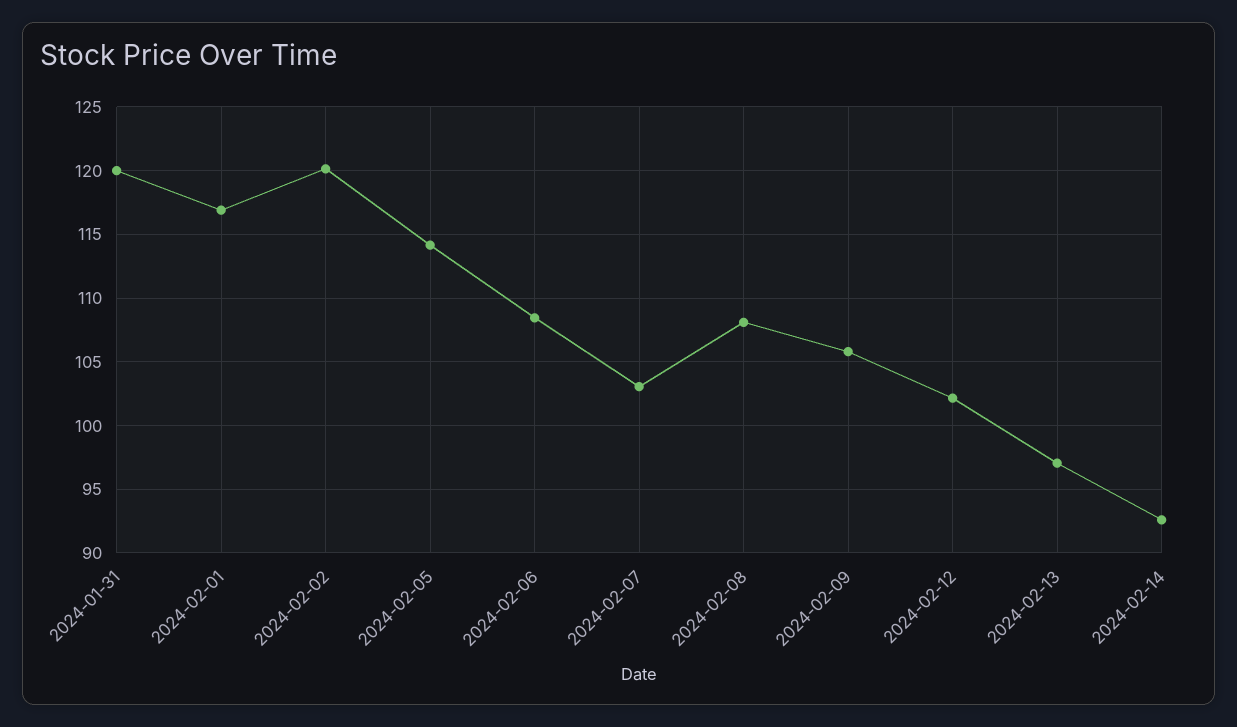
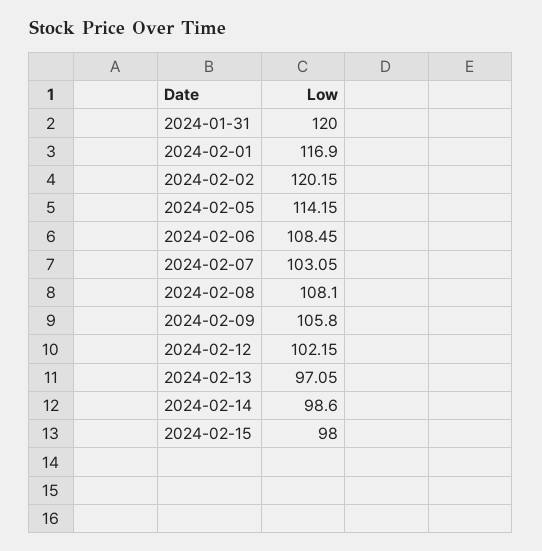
2024-02-14: 92.5 -> 98.6
2024-02-15: none -> 98

